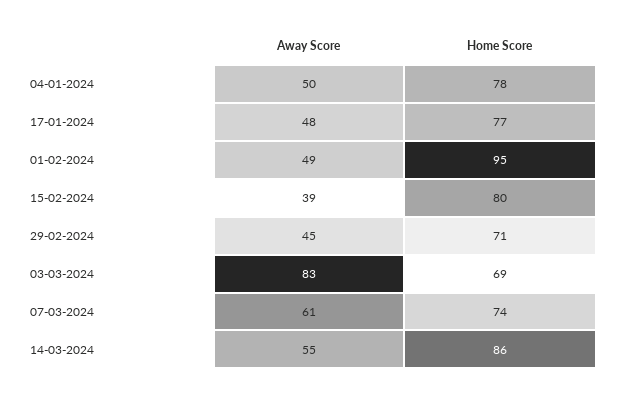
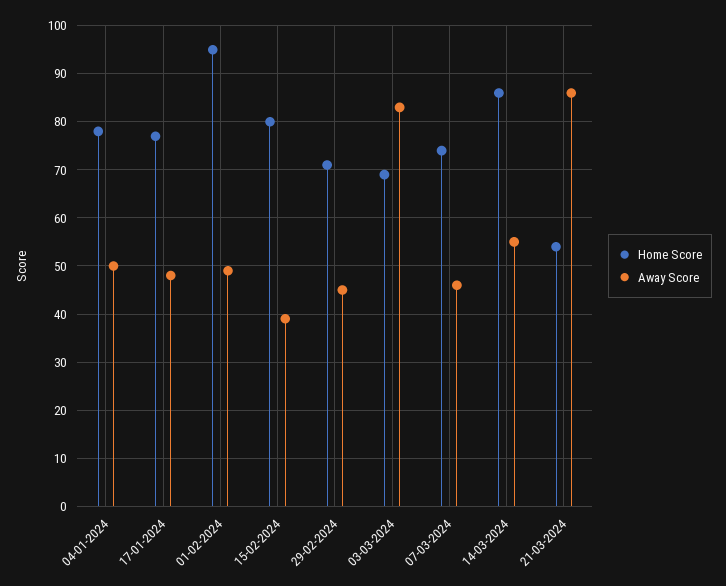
Away Score, 07-03-2024: 61 -> 45
Home Score, 21-03-2024: none -> 55
Away Score, 21-03-2024: none -> 85

